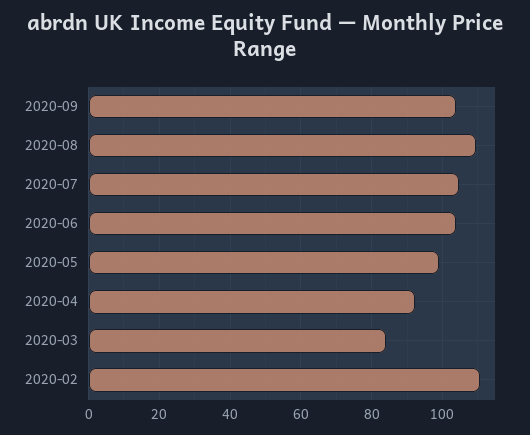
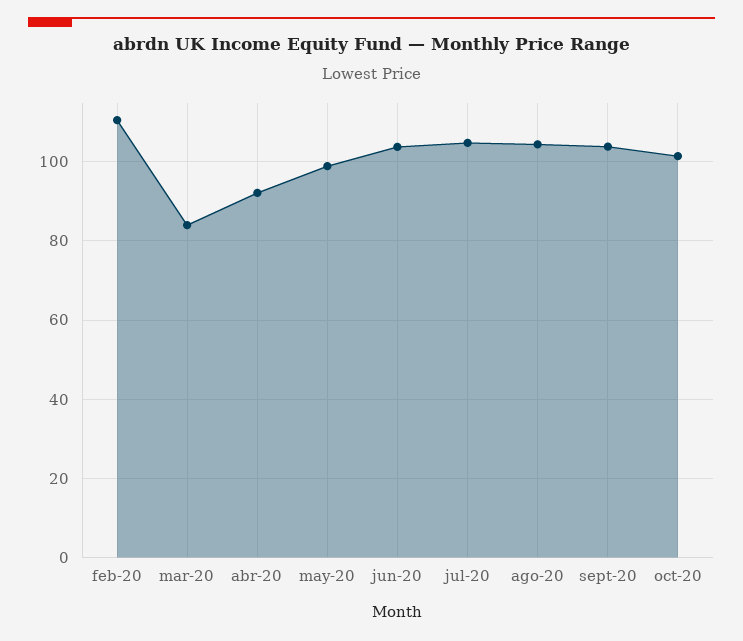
2020-08: 110 -> 104
oct-20: none -> 102

